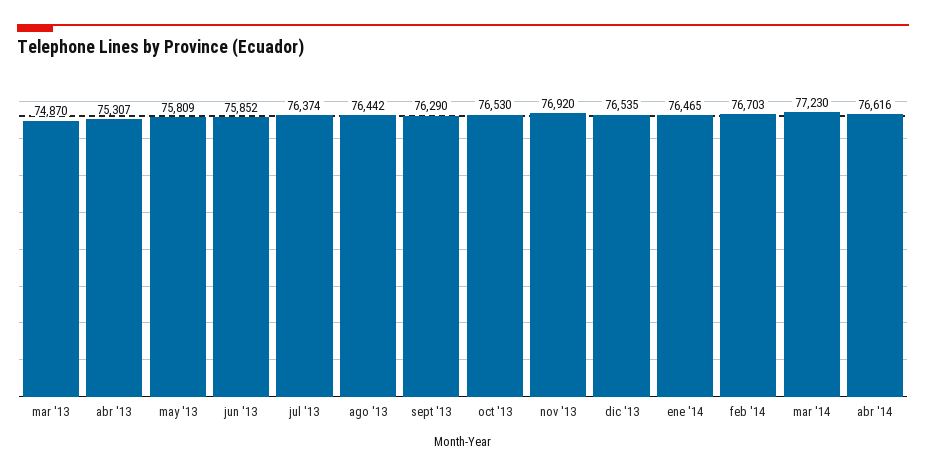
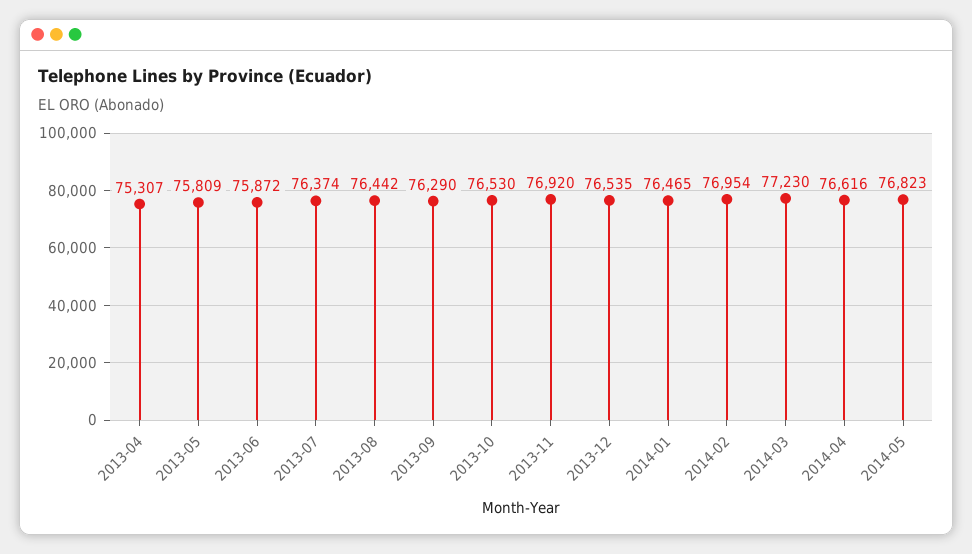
mar '13: 74870 -> none
jun '13: 75852 -> 75872
feb '14: 76703 -> 76954
2014-05: none -> 76823

